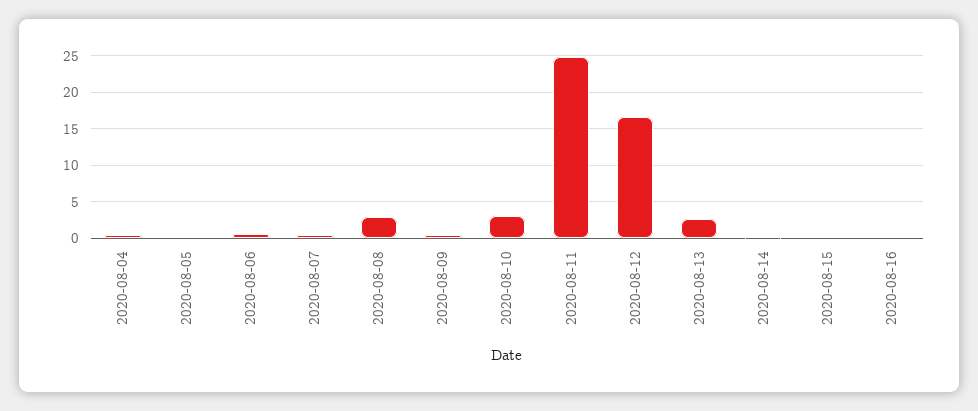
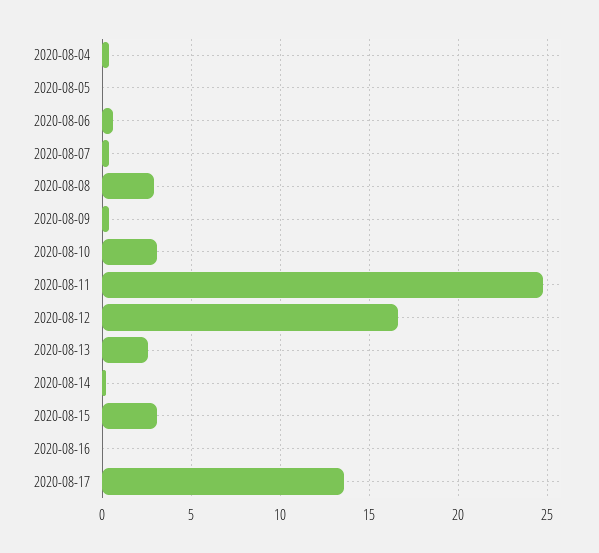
2020-08-15: 0 -> 3
2020-08-17: none -> 13.5

